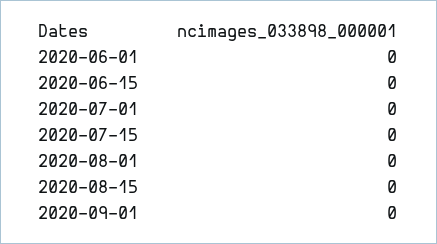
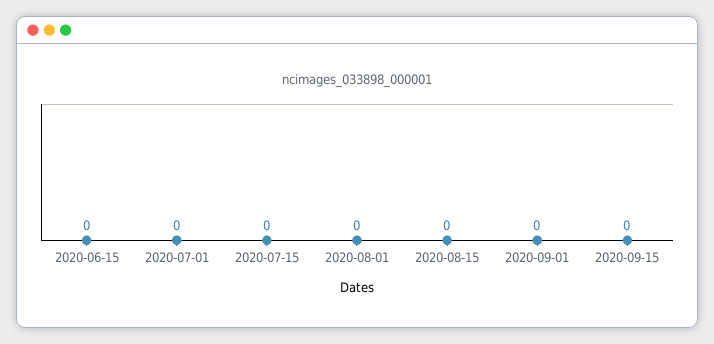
2020-06-01: 0 -> none
2020-09-15: none -> 0

